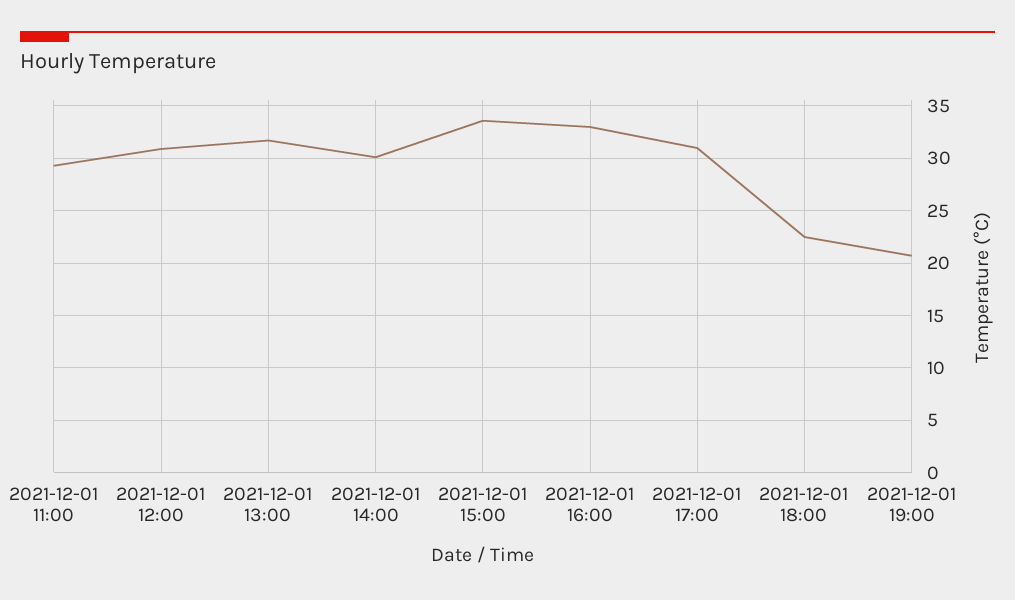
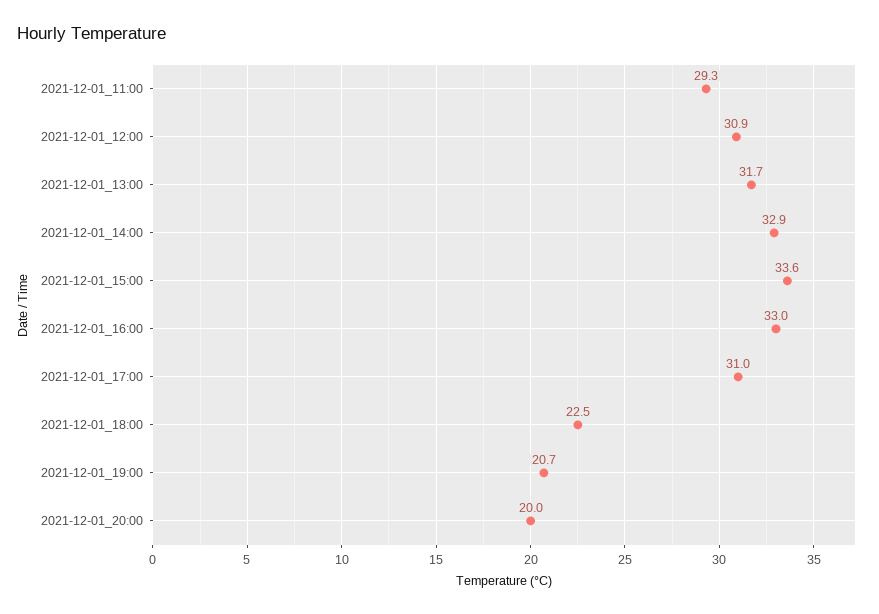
2021-12-01 14:00: 30 -> 32.9
2021-12-01_20:00: none -> 20

